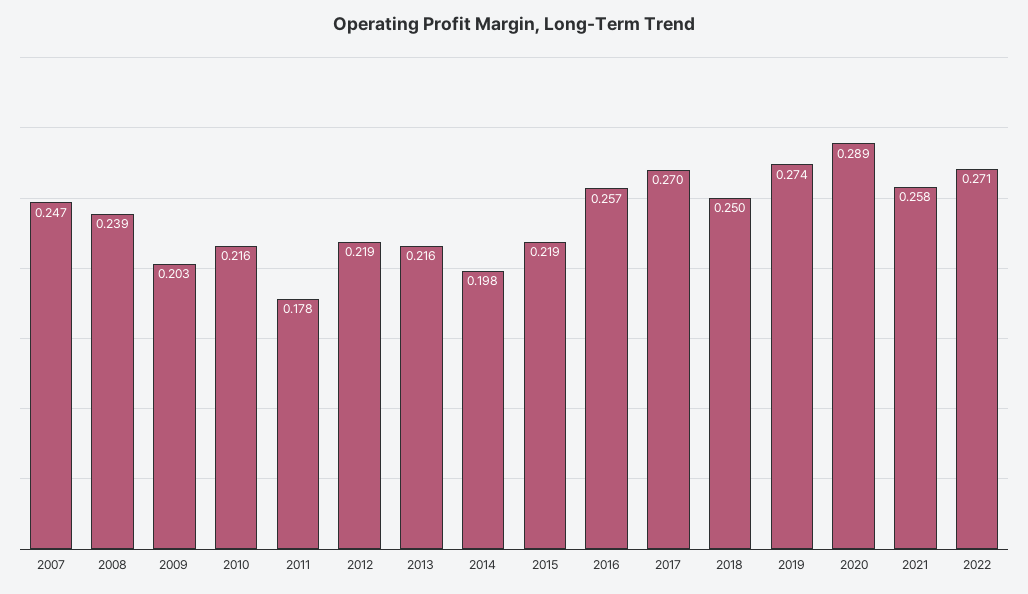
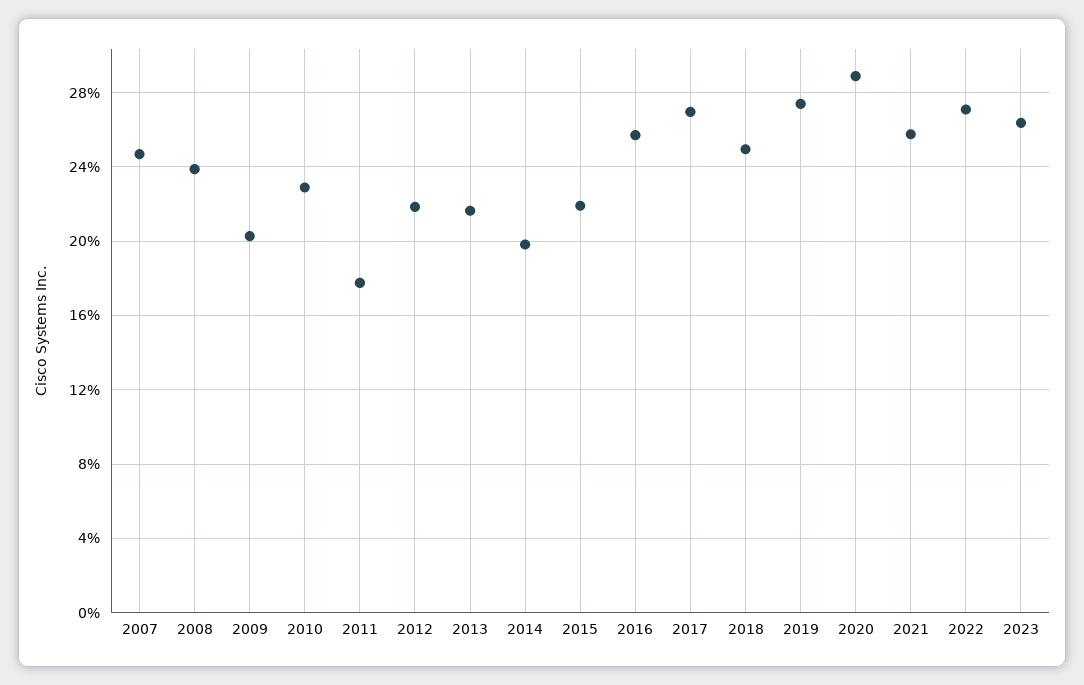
2010: 0.216 -> 0.23
2023: none -> 0.265

